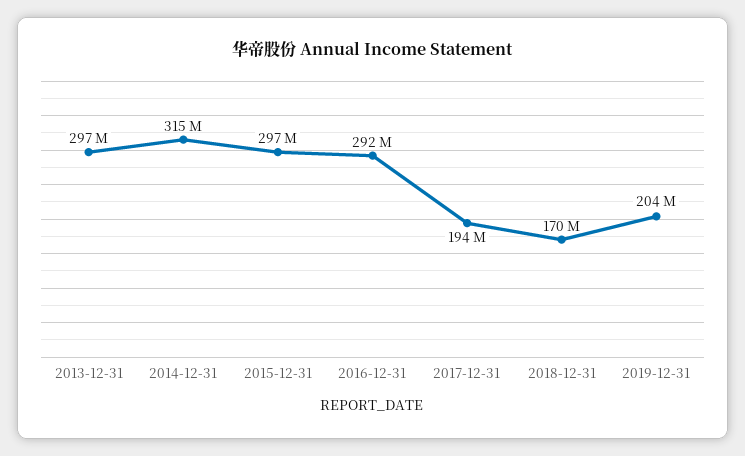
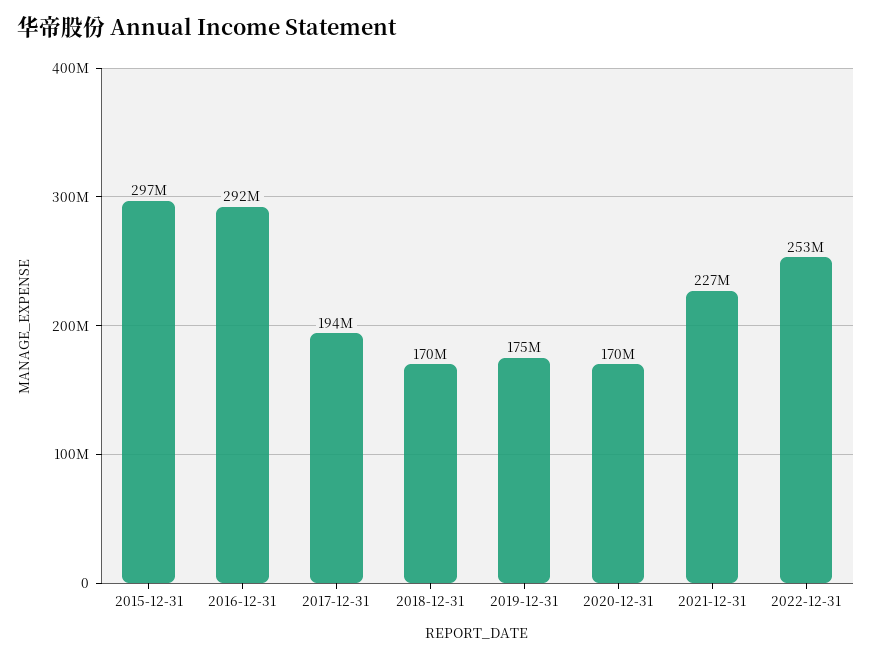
2013-12-31: 297000000 -> none
2014-12-31: 315000000 -> none
2019-12-31: 204000000 -> 175000000
2020-12-31: none -> 170000000
2021-12-31: none -> 227000000
2022-12-31: none -> 253000000

